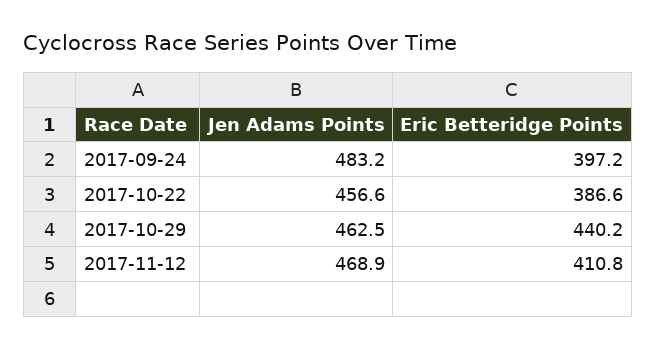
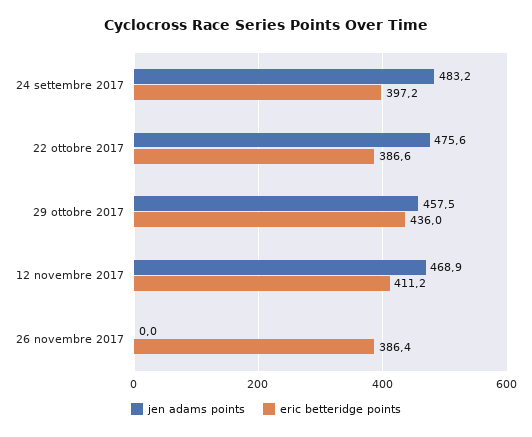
Jen Adams Points, 2017-10-22: 456.6 -> 475.6
Jen Adams Points, 2017-10-29: 462.5 -> 457.5
Eric Betteridge Points, 2017-10-29: 440.2 -> 436
Eric Betteridge Points, 2017-11-12: 410.8 -> 411.2
Jen Adams Points, 26 novembre 2017: none -> 0
Eric Betteridge Points, 26 novembre 2017: none -> 386.4

